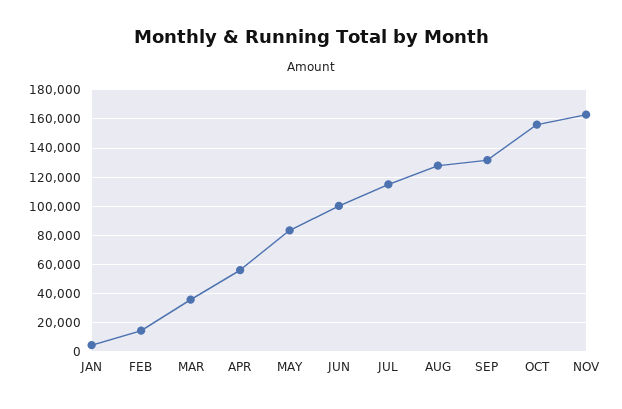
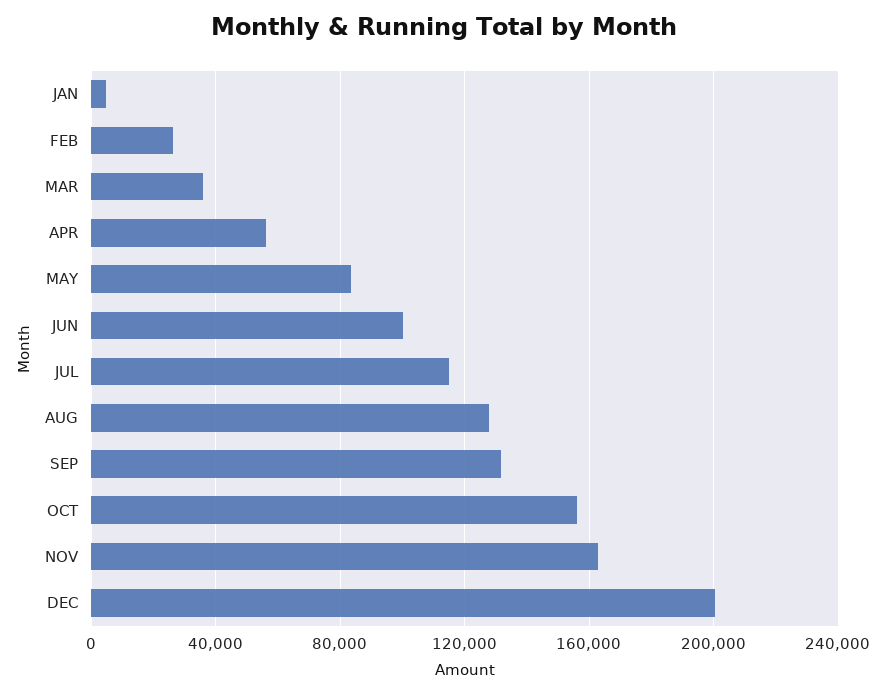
FEB: 15000 -> 25000
DEC: none -> 200000

